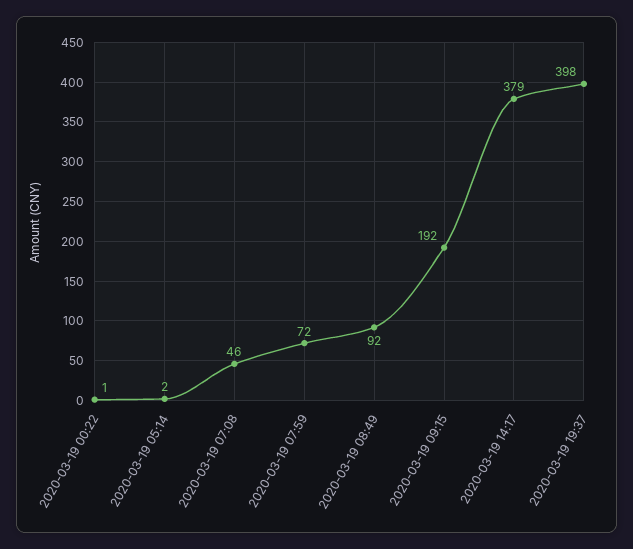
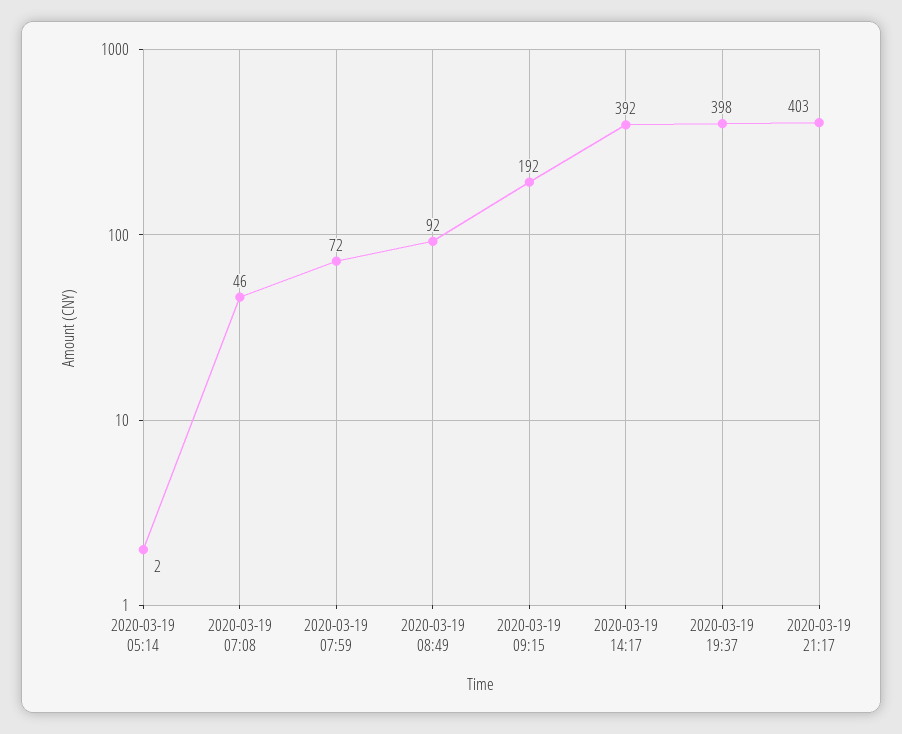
2020-03-19 00:22: 1 -> none
2020-03-19 14:17: 379 -> 392
2020-03-19 21:17: none -> 403

